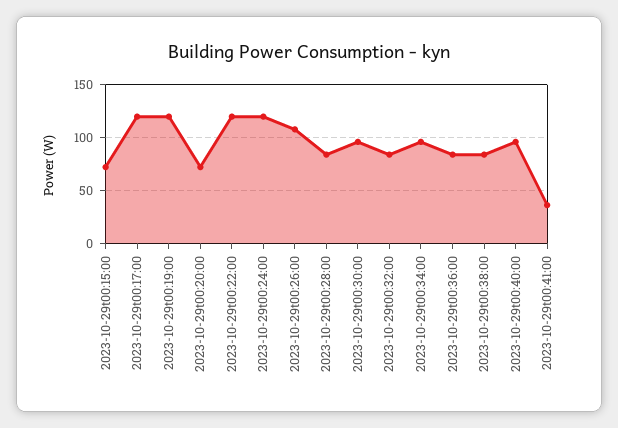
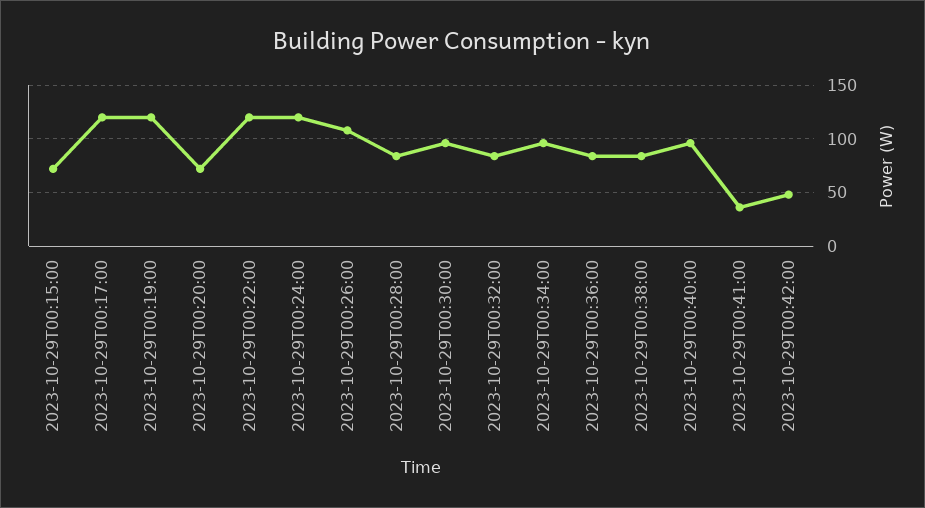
2023-10-29T00:42:00: none -> 50

